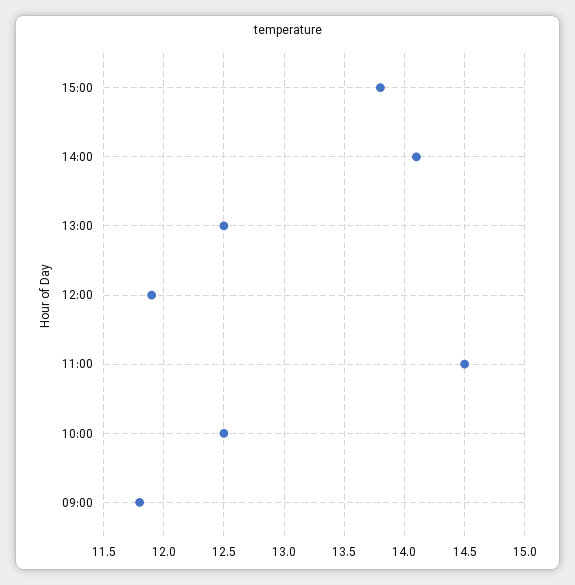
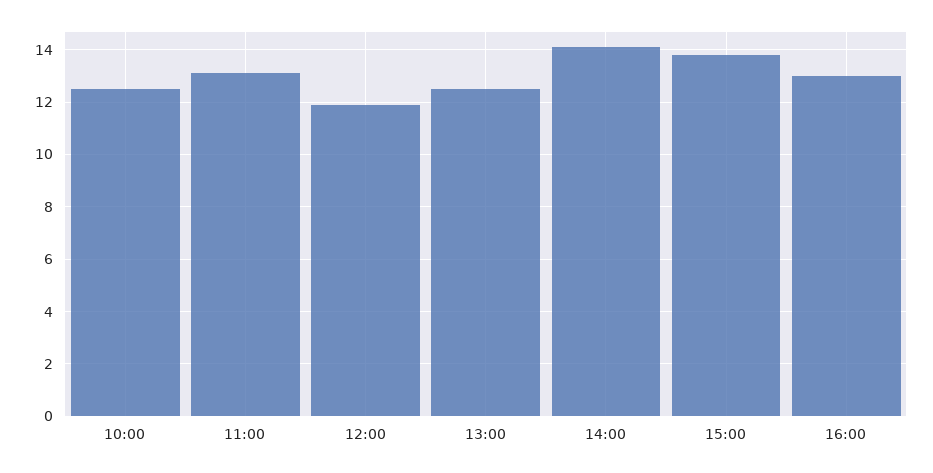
11:00: 14.5 -> 13
09:00: 11.8 -> none
16:00: none -> 13

